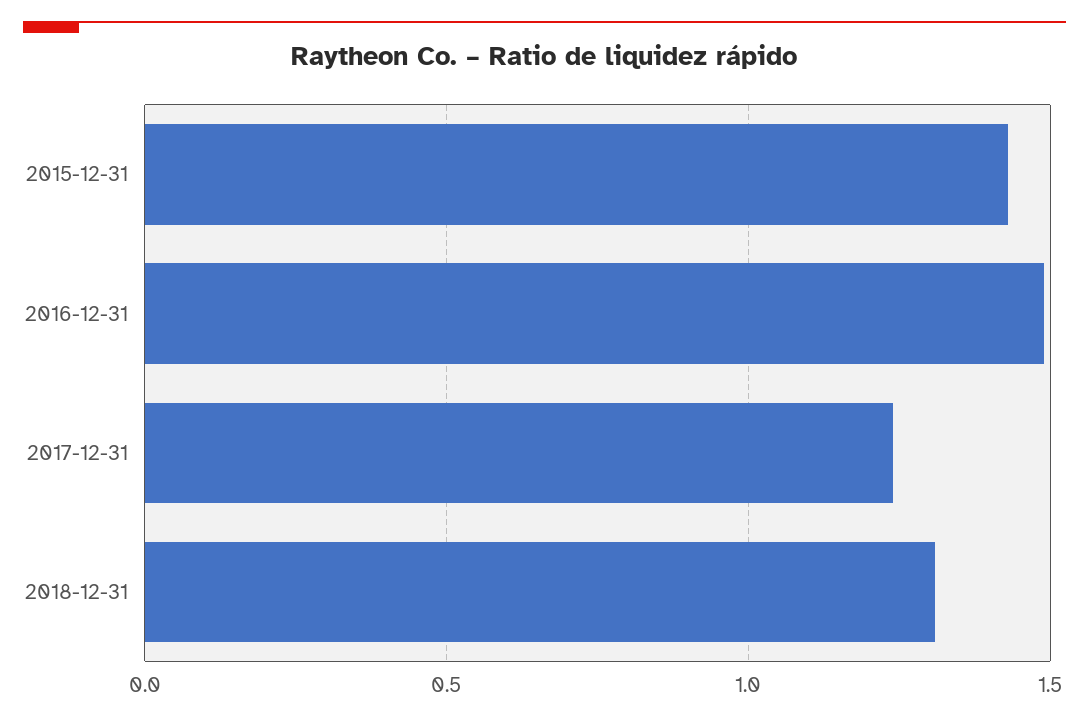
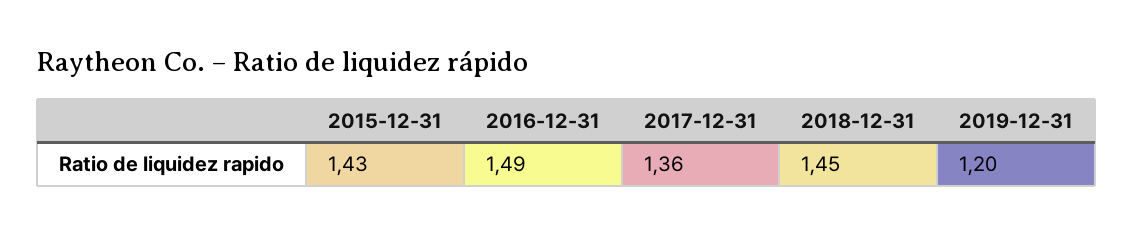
2017-12-31: 1.25 -> 1.36
2018-12-31: 1.3 -> 1.45
2019-12-31: none -> 1.2

